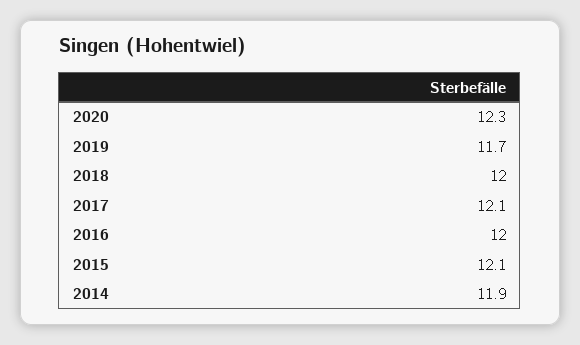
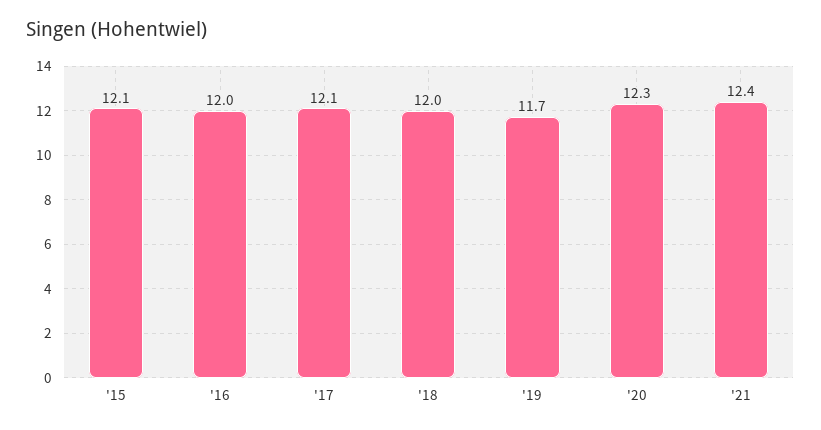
2014: 11.9 -> none
'21: none -> 12.4

